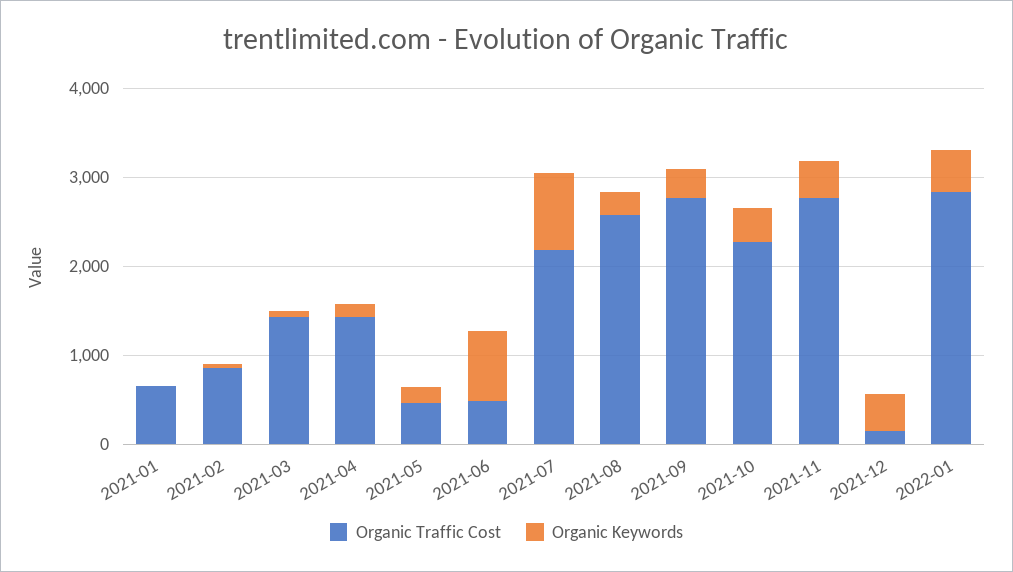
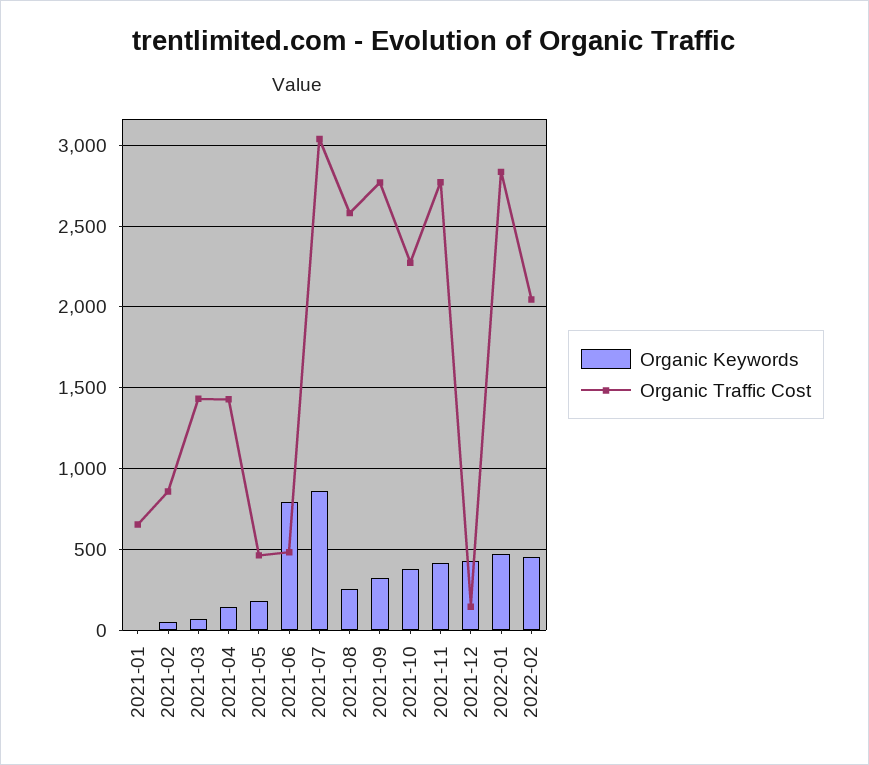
Organic Traffic Cost, 2021-07: 2200 -> 3050
Organic Keywords, 2022-02: none -> 450
Organic Traffic Cost, 2022-02: none -> 2050

